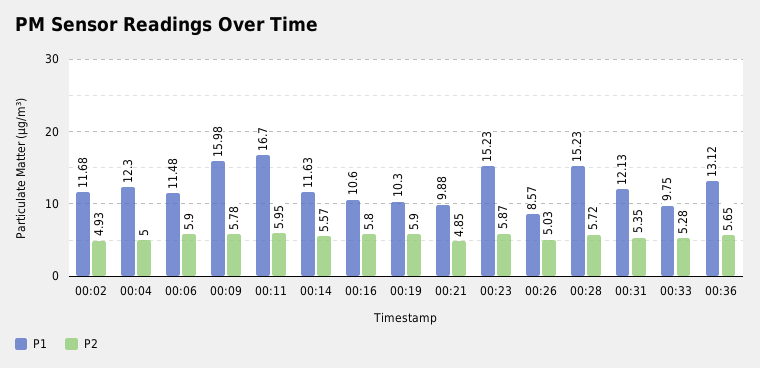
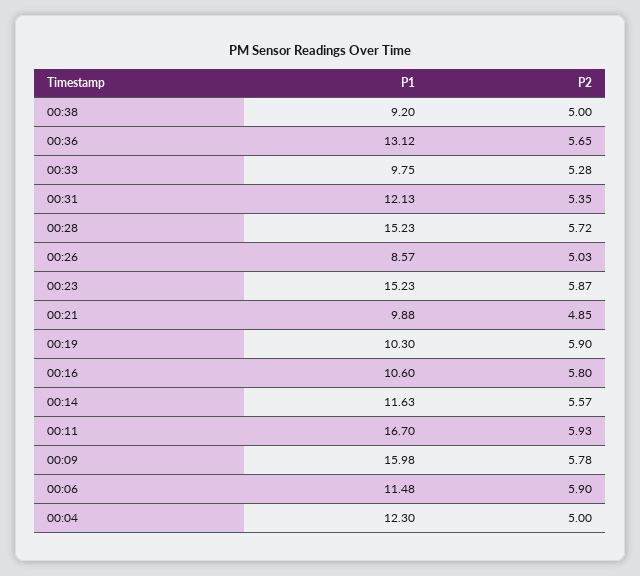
P1, 00:02: 11.68 -> none
P2, 00:02: 4.93 -> none
P2, 00:11: 5.95 -> 5.93
P1, 00:38: none -> 9.2
P2, 00:38: none -> 5

